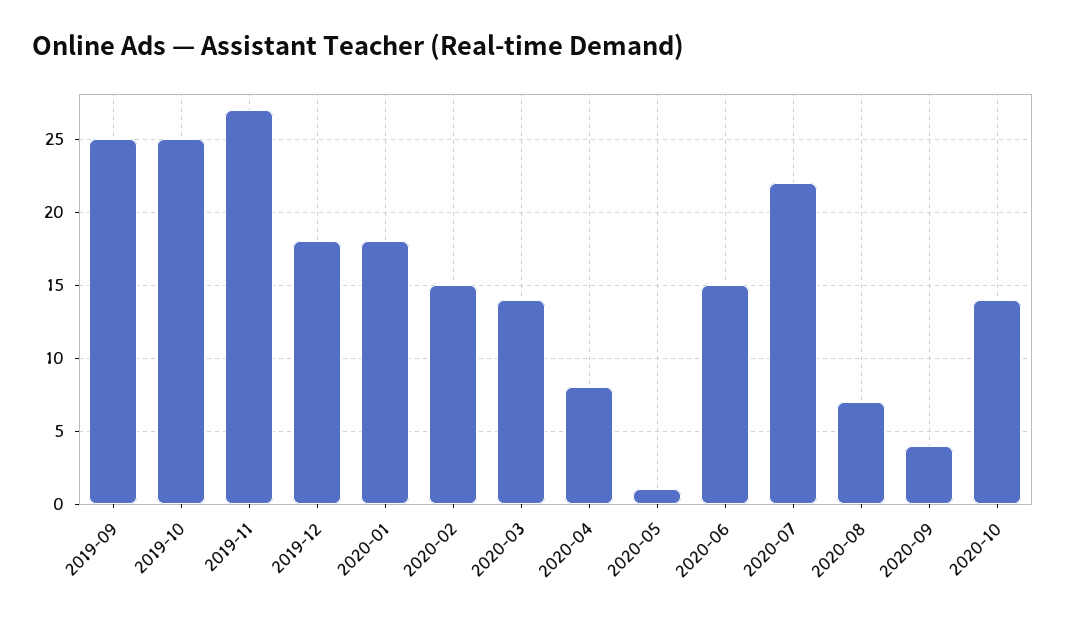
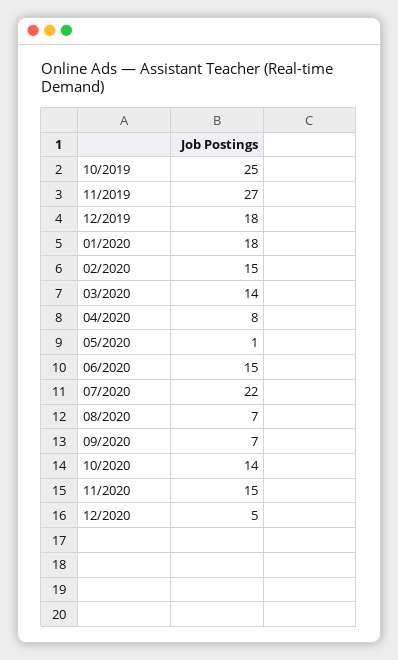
2019-09: 25 -> none
2020-09: 4 -> 7
11/2020: none -> 15
12/2020: none -> 5

